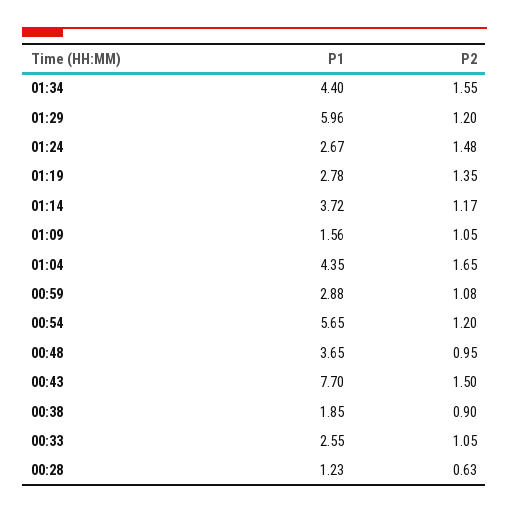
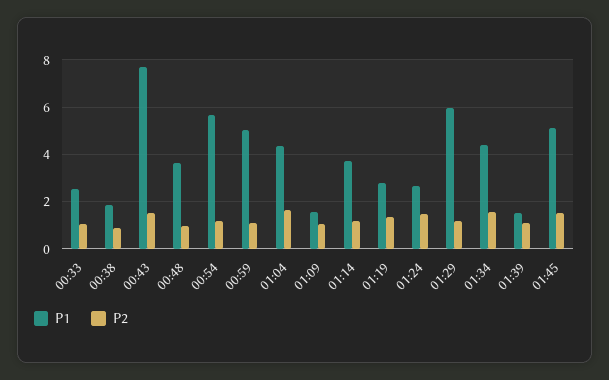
P1, 00:59: 2.88 -> 5
P1, 00:28: 1.23 -> none
P2, 00:28: 0.63 -> none
P1, 01:39: none -> 1.5
P2, 01:39: none -> 1
P1, 01:45: none -> 5
P2, 01:45: none -> 1.5

